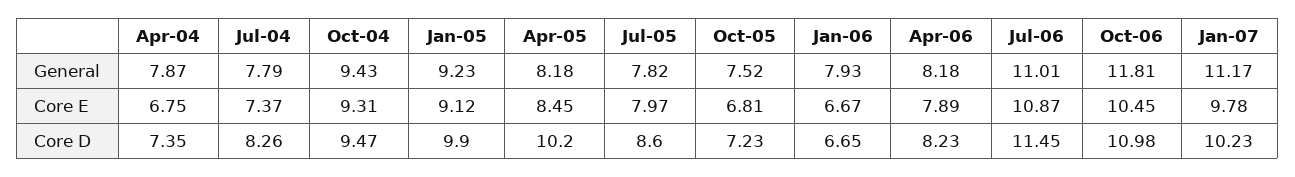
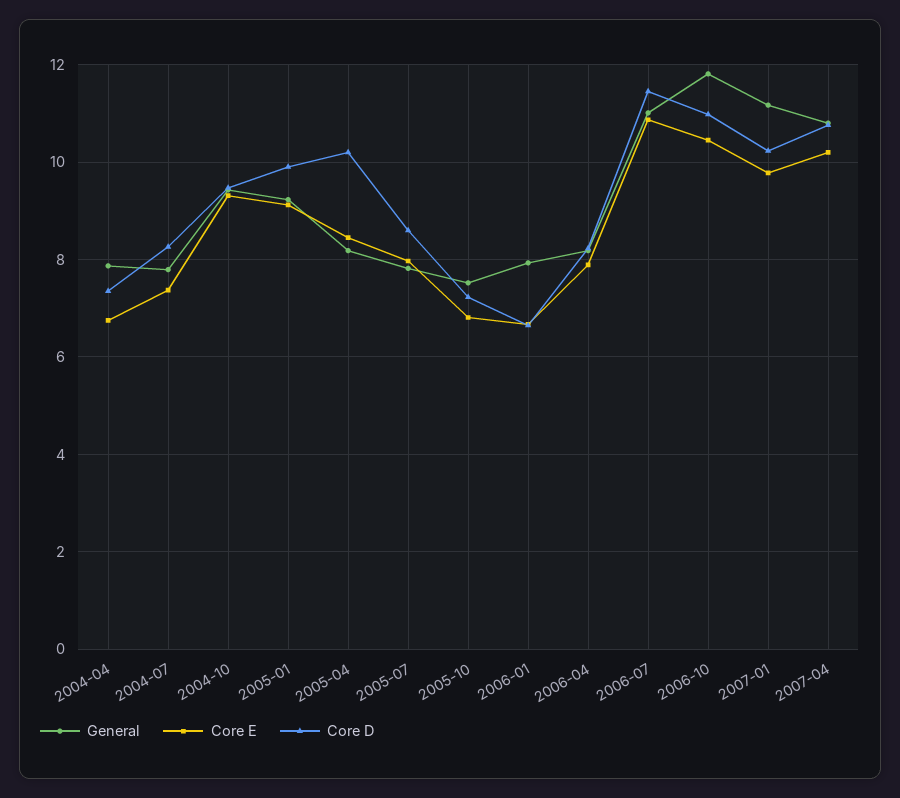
General, 2007-04: none -> 10.8
Core E, 2007-04: none -> 10.2
Core D, 2007-04: none -> 10.8

